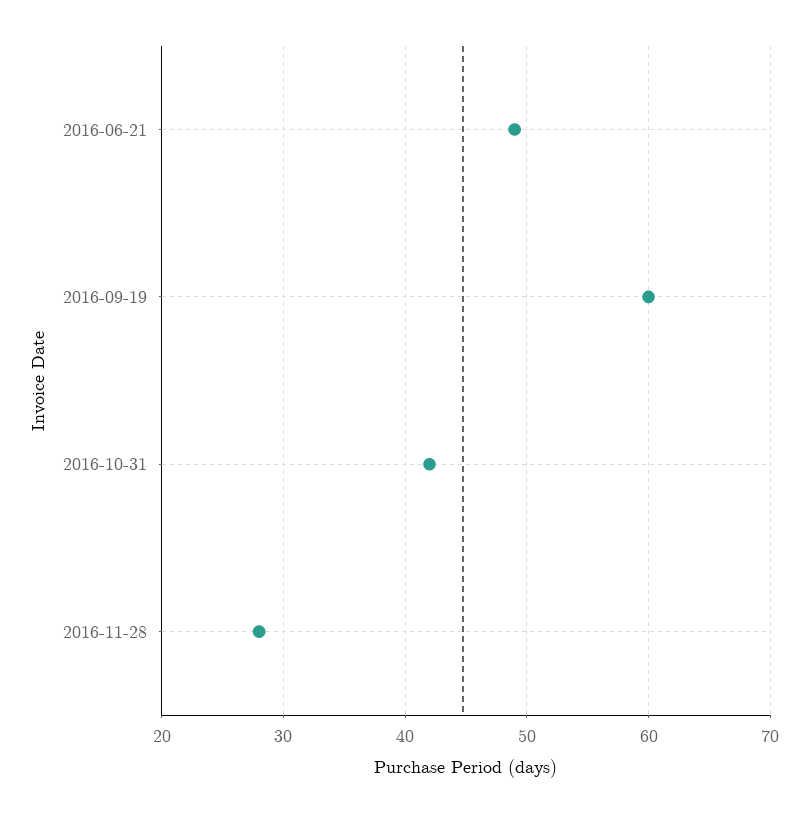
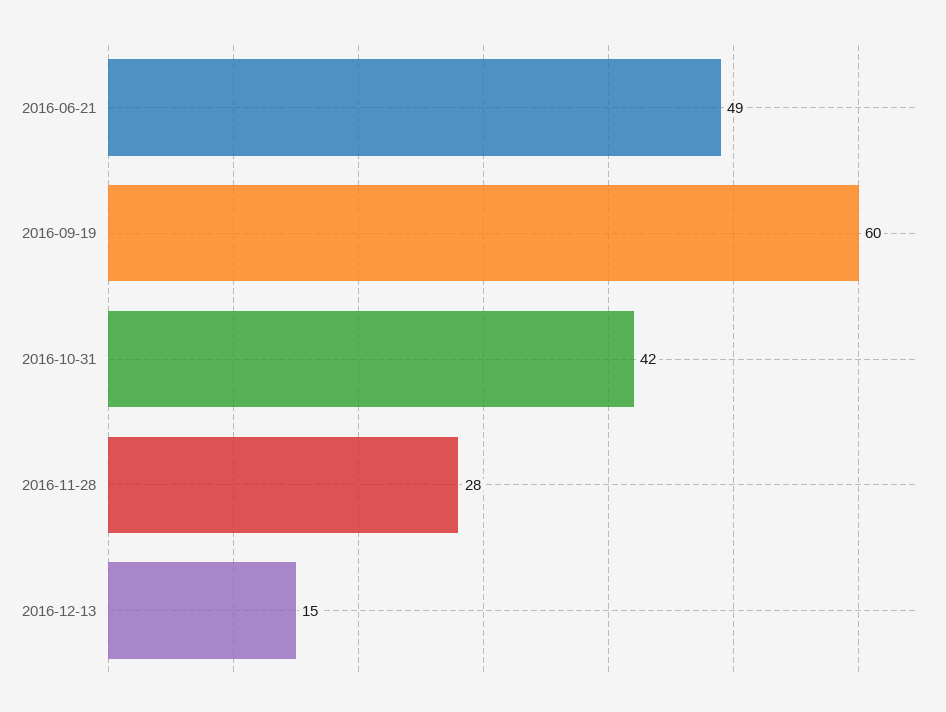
2016-12-13: none -> 15

